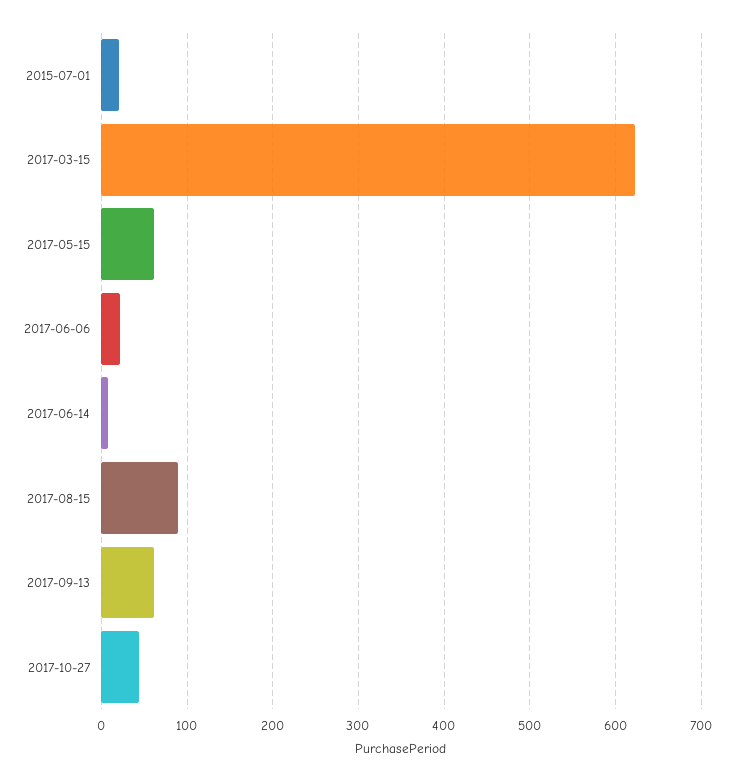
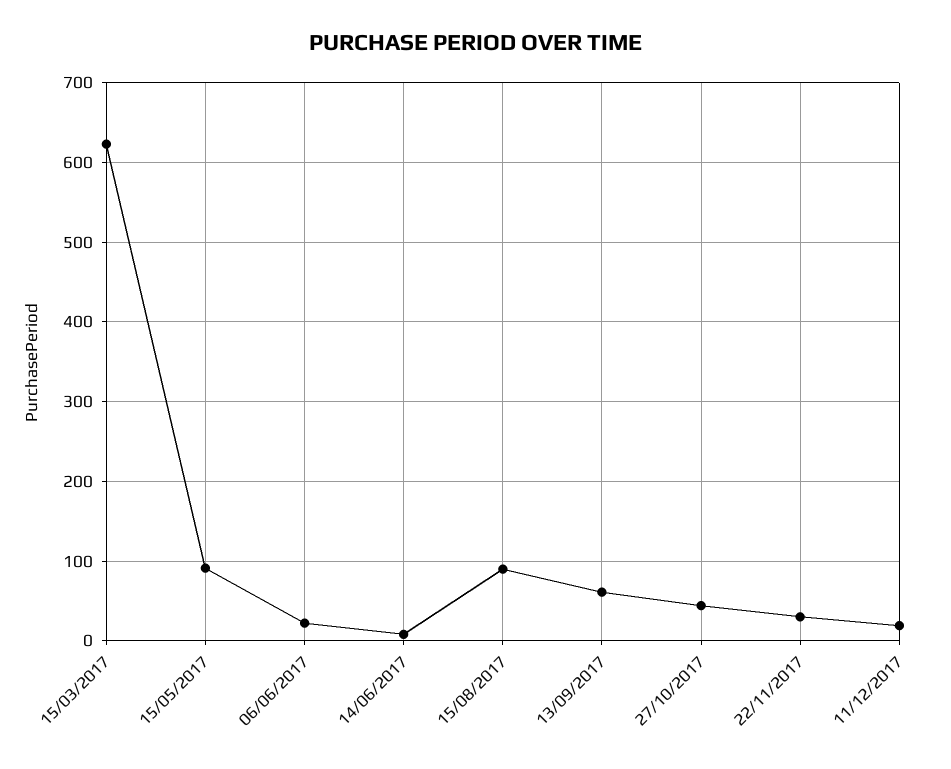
2015-07-01: 20 -> none
2017-05-15: 60 -> 90
22/11/2017: none -> 30
11/12/2017: none -> 20

